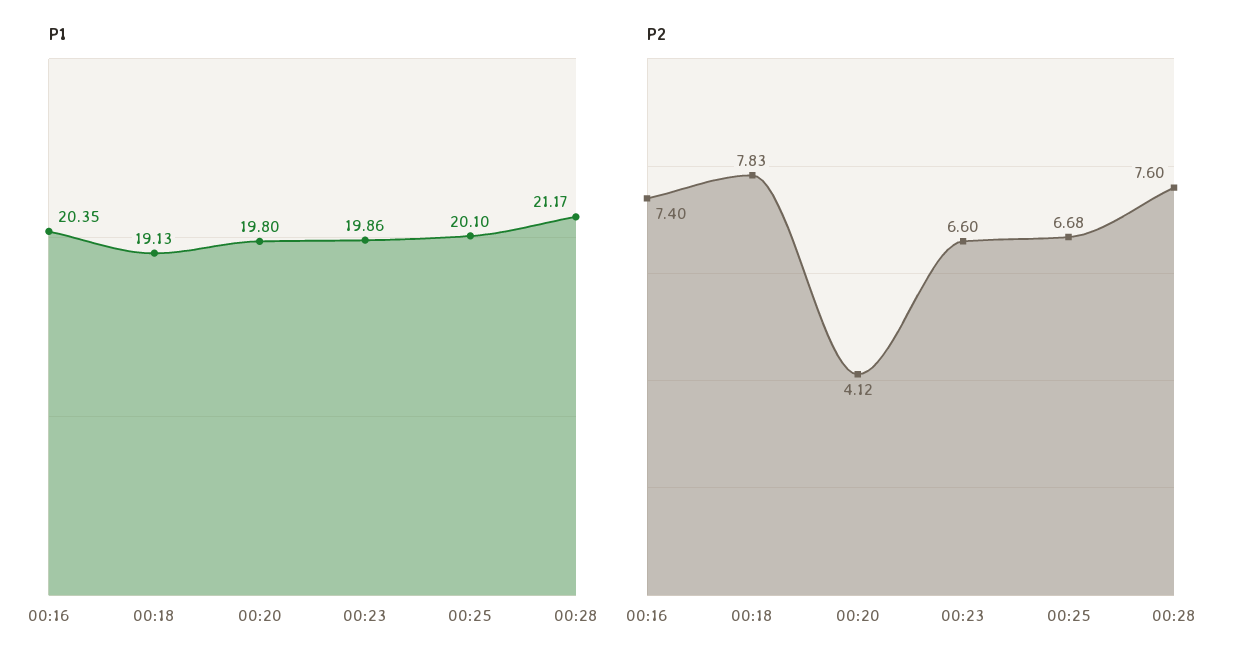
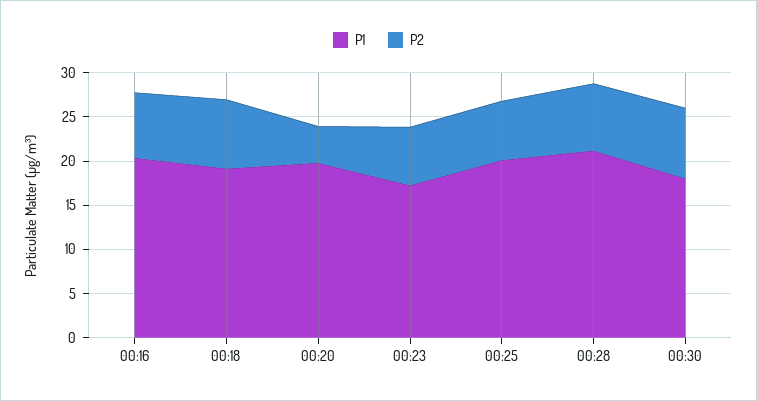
P1, 00:23: 19.86 -> 17
P1, 00:30: none -> 18
P2, 00:30: none -> 8

